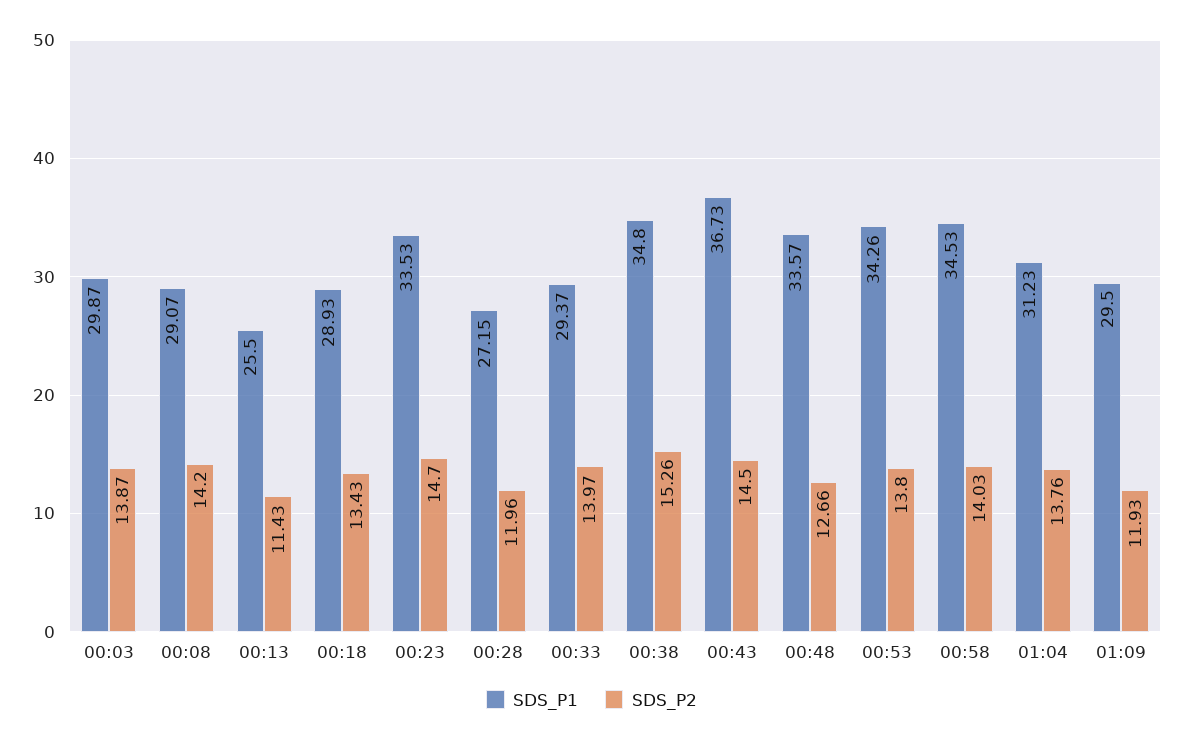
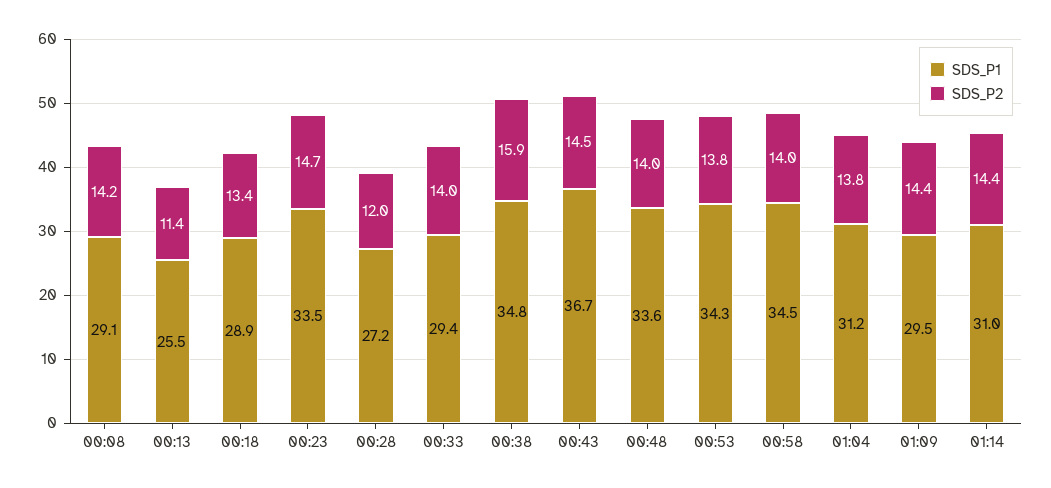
SDS_P1, 00:03: 29.87 -> none
SDS_P2, 00:03: 13.87 -> none
SDS_P2, 00:38: 15.26 -> 15.9
SDS_P2, 00:48: 12.66 -> 14
SDS_P2, 01:09: 11.93 -> 14.4
SDS_P1, 01:14: none -> 31
SDS_P2, 01:14: none -> 14.4

